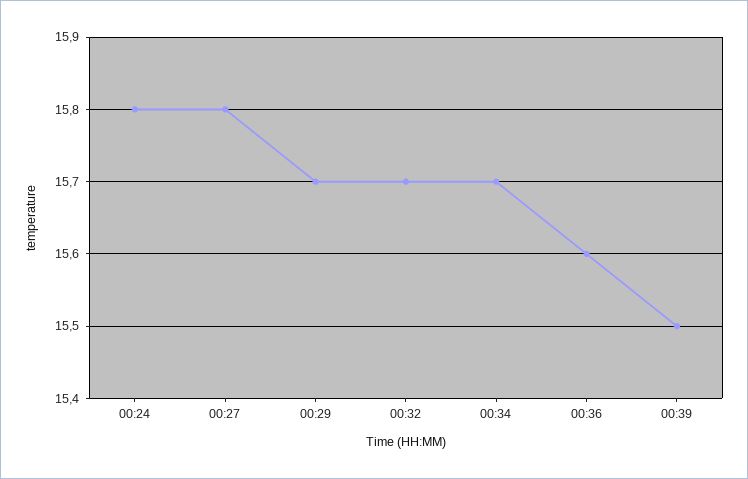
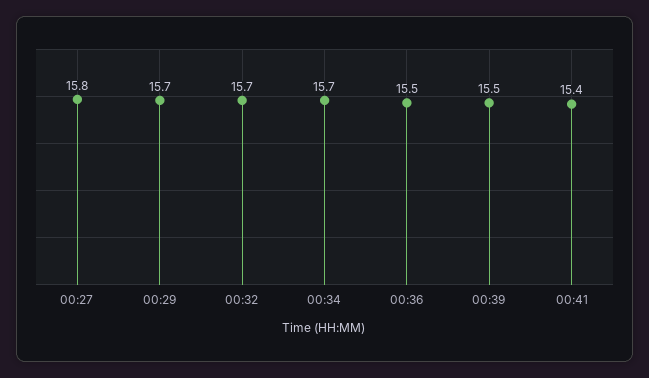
00:24: 15.8 -> none
00:36: 15.6 -> 15.5
00:41: none -> 15.4

